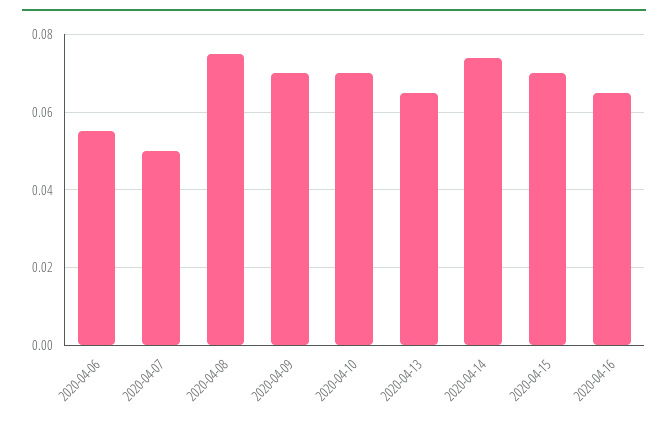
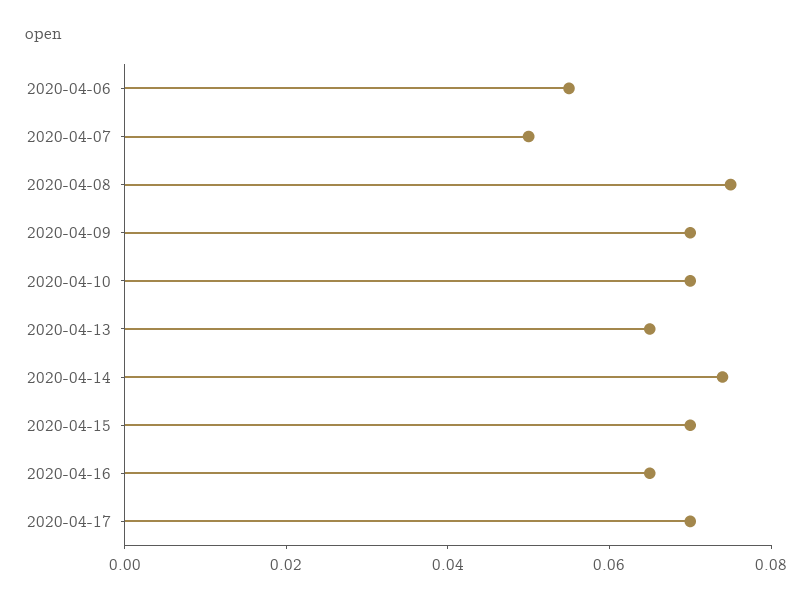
2020-04-17: none -> 0.07

